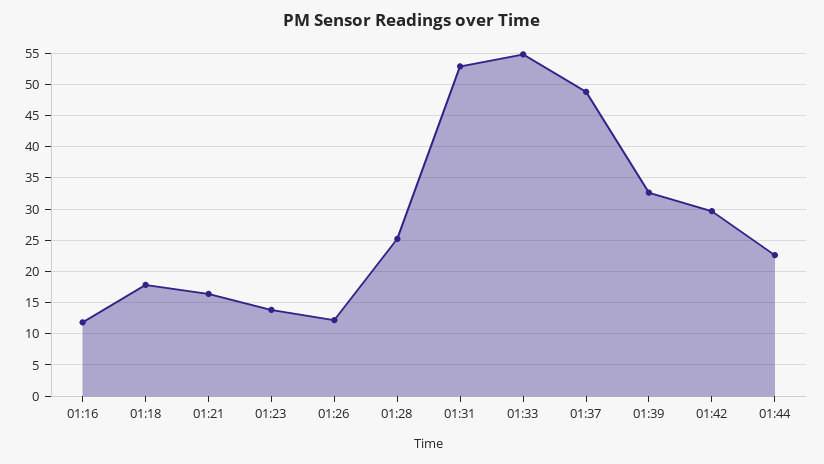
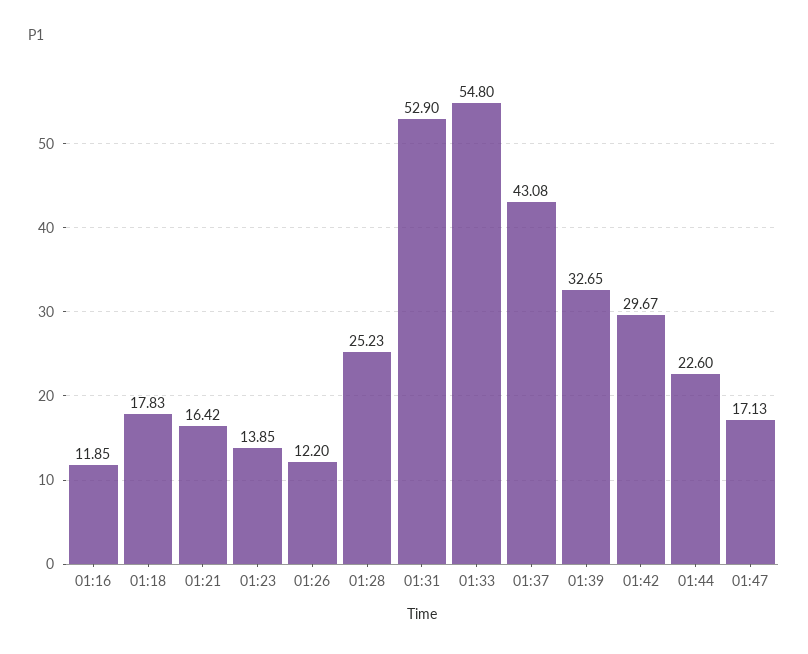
01:37: 49 -> 43.08
01:47: none -> 17.13

